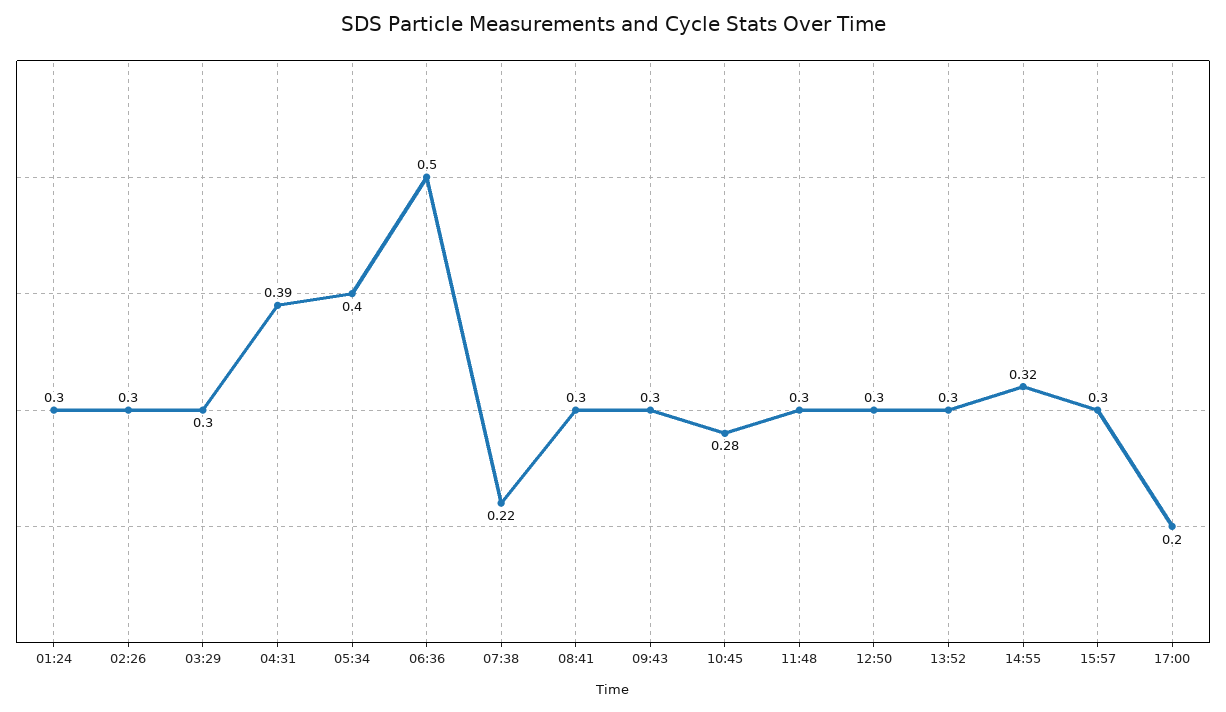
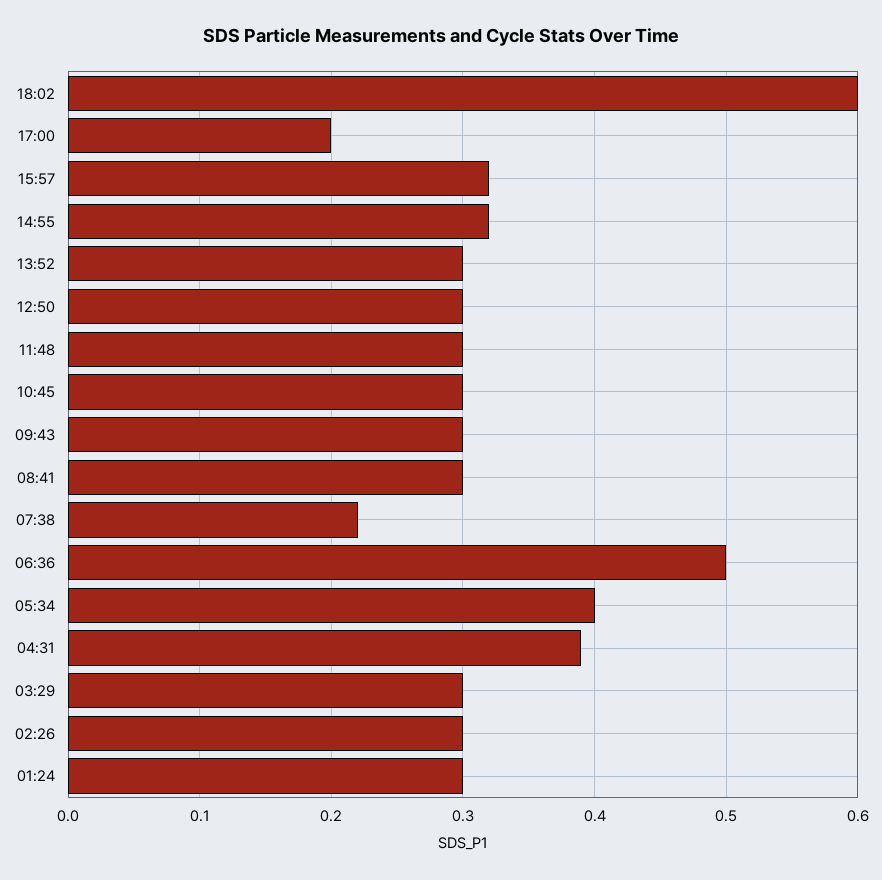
10:45: 0.28 -> 0.3
15:57: 0.3 -> 0.32
18:02: none -> 0.6

